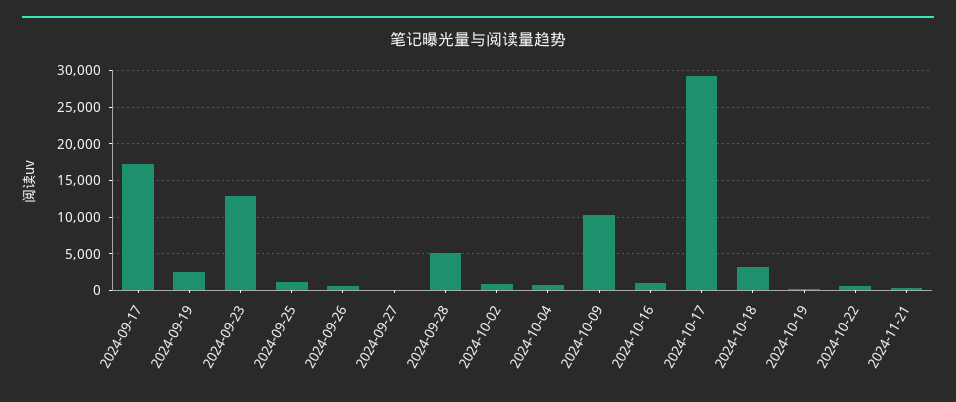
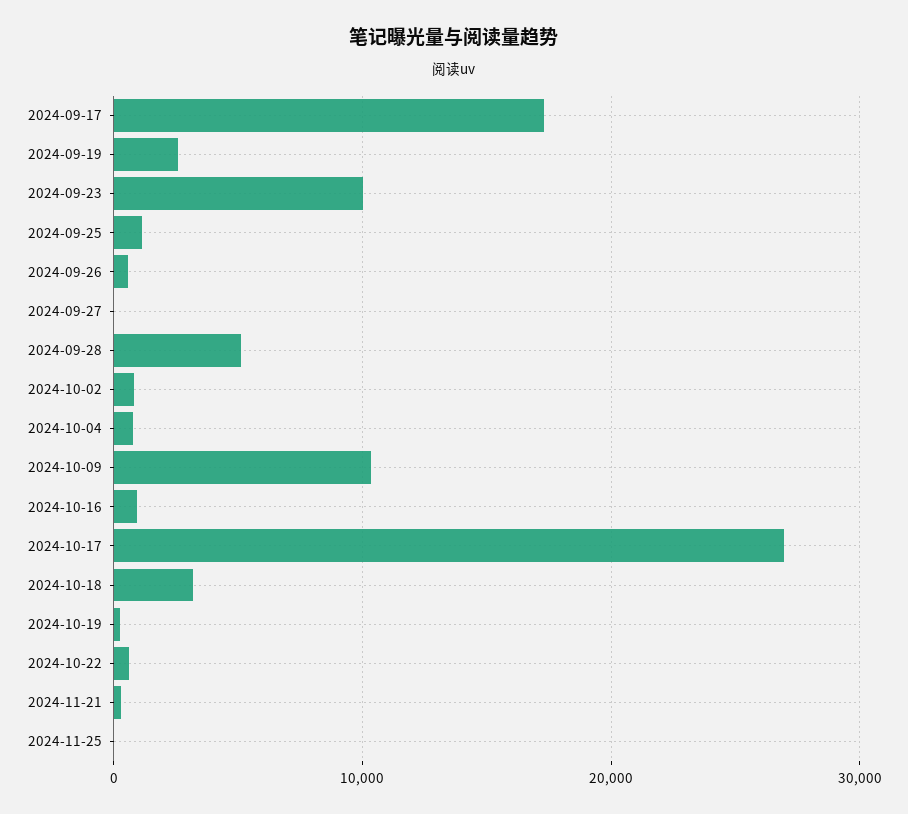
2024-09-23: 13000 -> 10000
2024-10-17: 29000 -> 27000
2024-11-25: none -> 0

